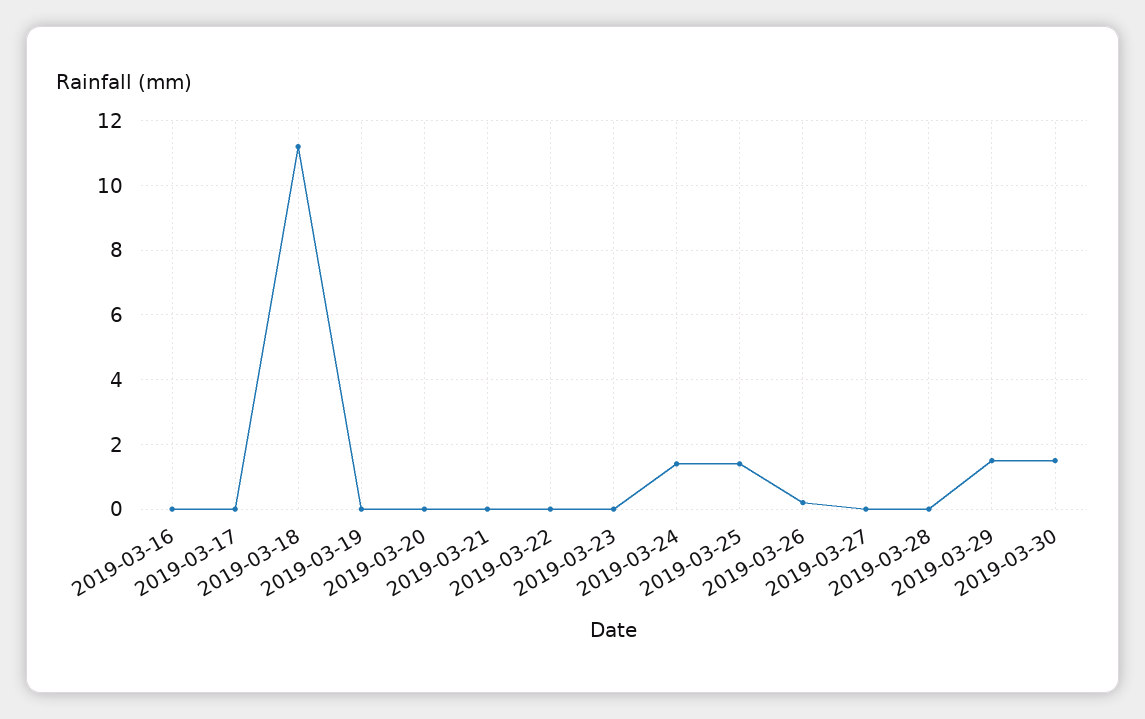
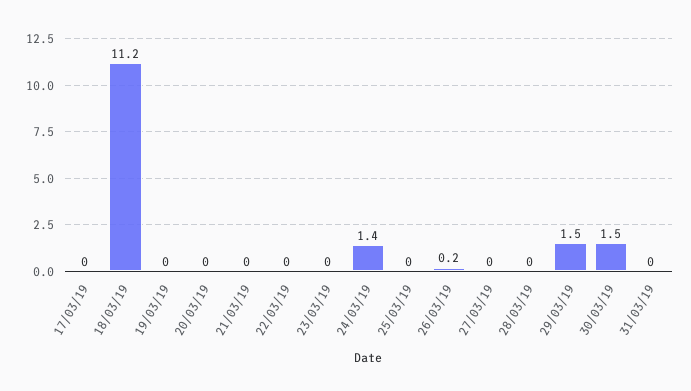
2019-03-16: 0 -> none
2019-03-25: 1.5 -> 0
31/03/19: none -> 0

